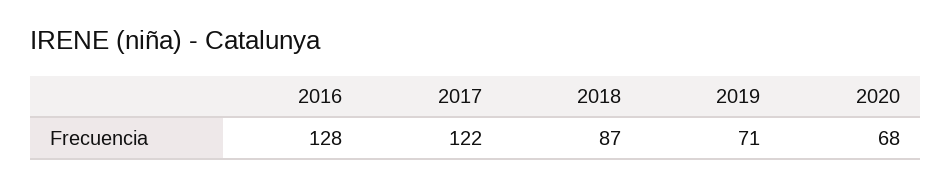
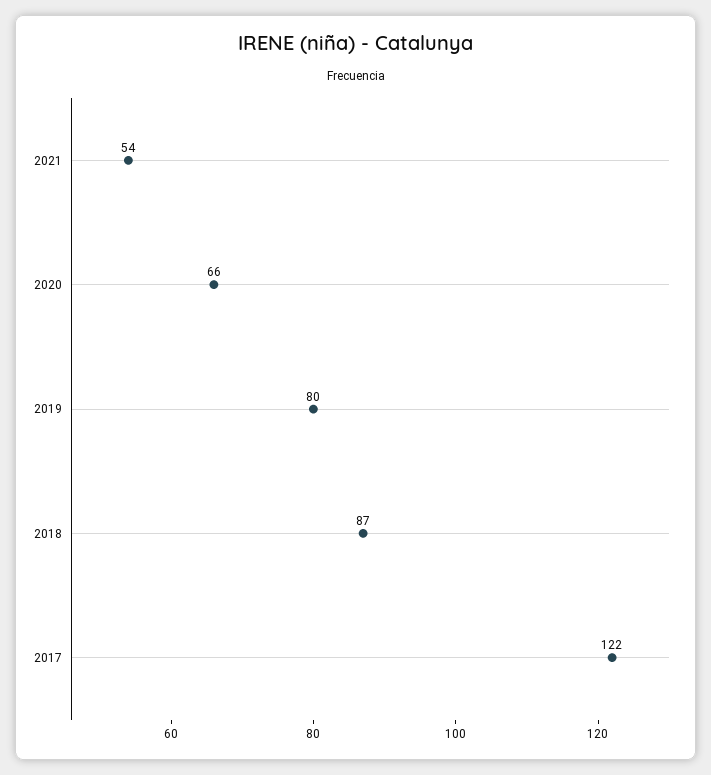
2016: 128 -> none
2019: 71 -> 80
2020: 68 -> 66
2021: none -> 54

